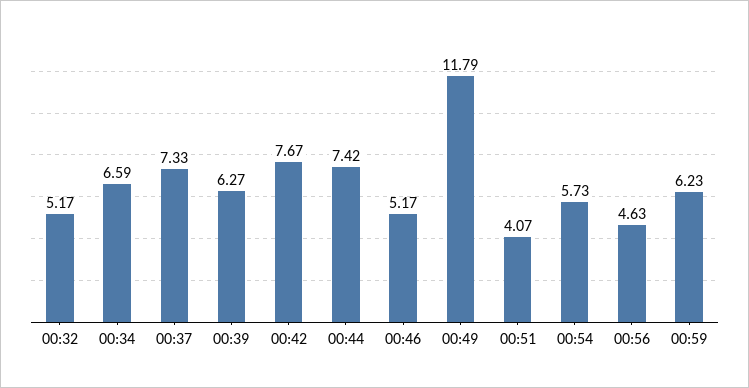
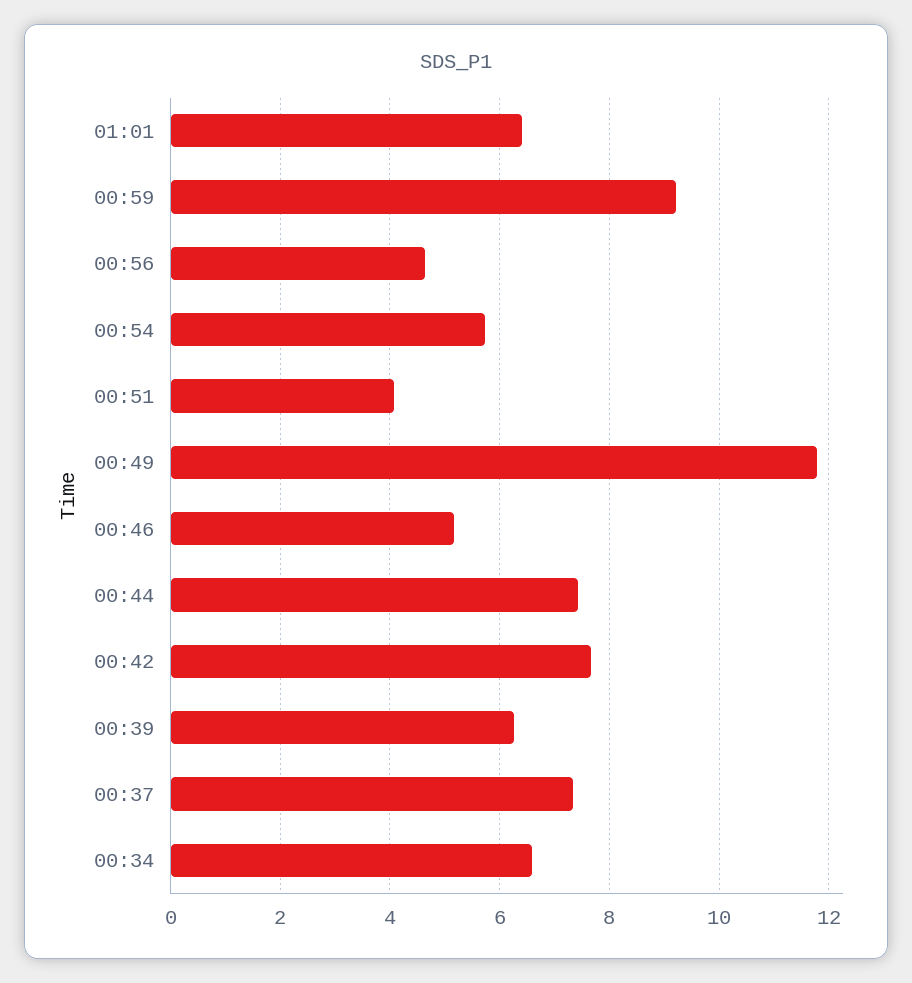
00:32: 5.17 -> none
00:59: 6.23 -> 9.2
01:01: none -> 6.4

